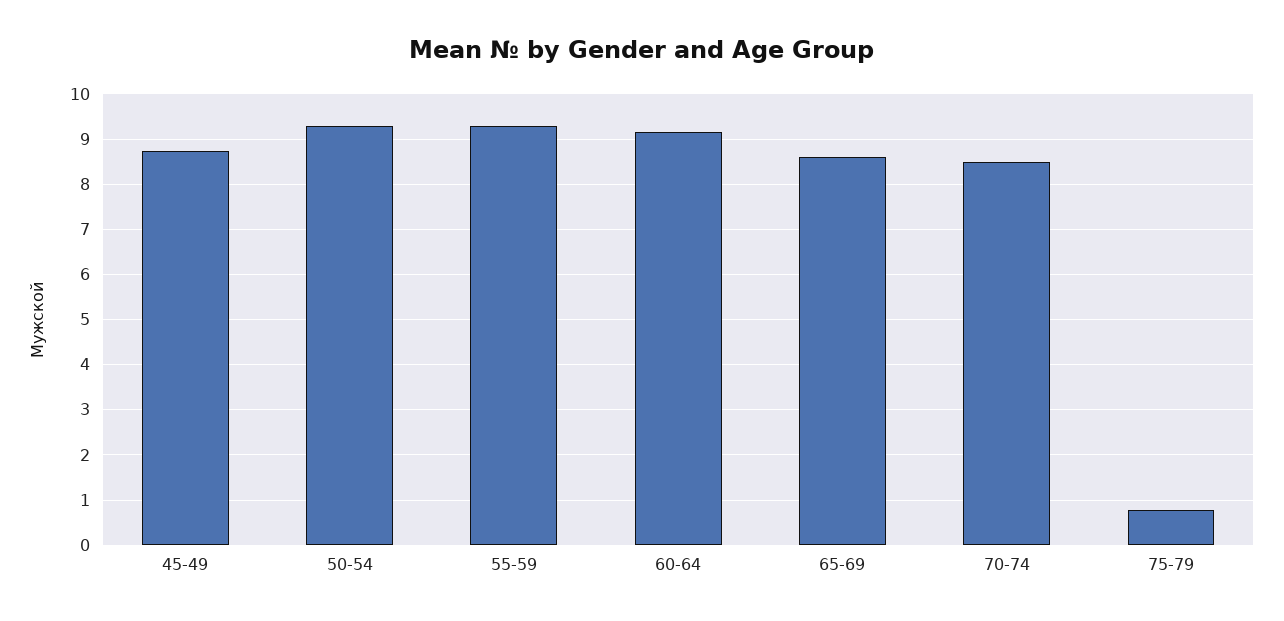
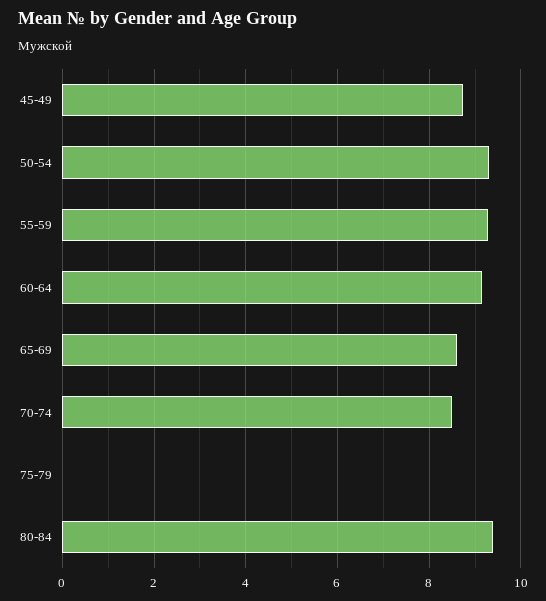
75-79: 0.8 -> 0
80-84: none -> 9.4

